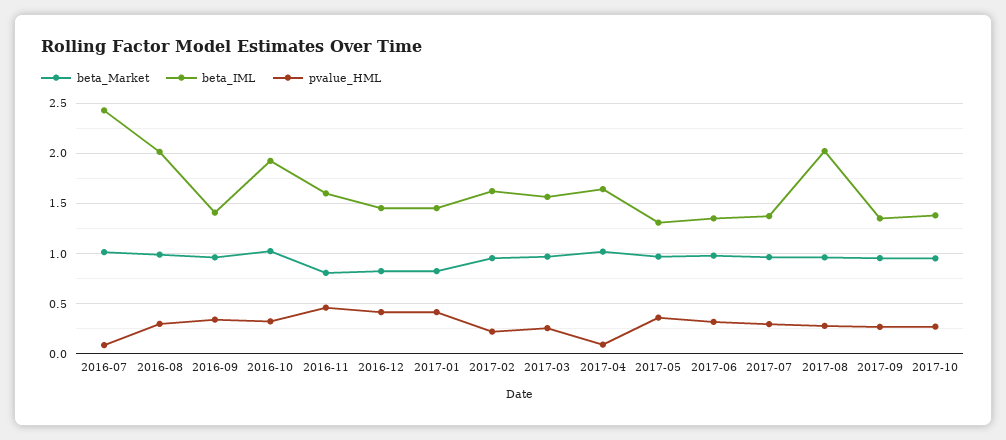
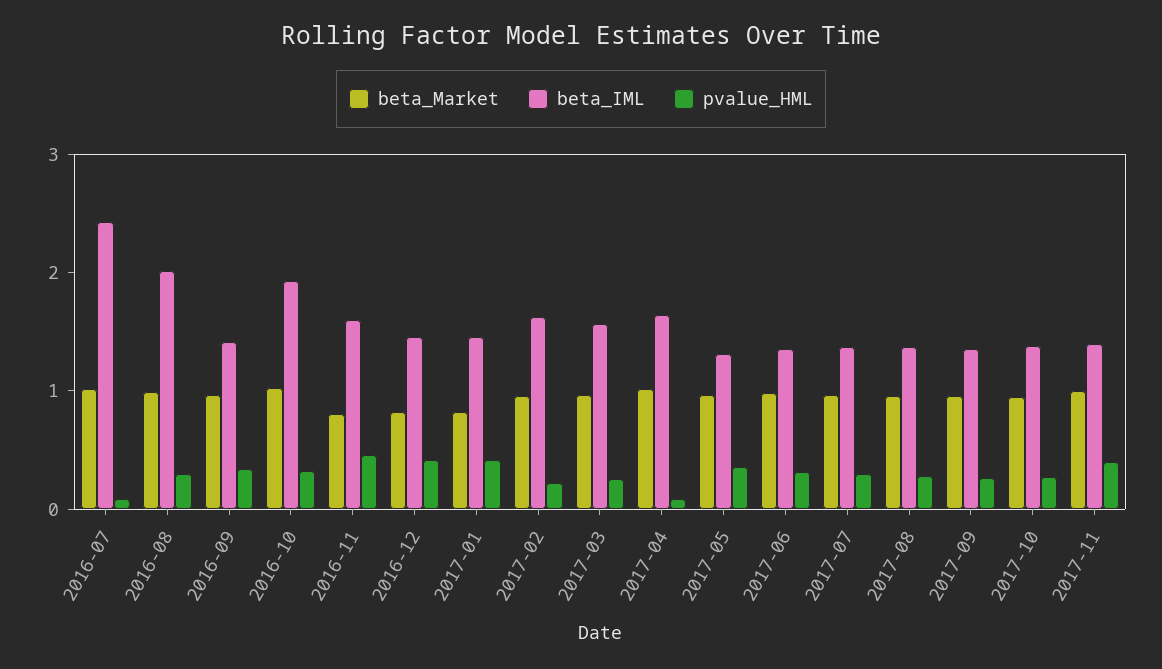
beta_IML, 2017-08: 2 -> 1.4
beta_Market, 2017-11: none -> 1
beta_IML, 2017-11: none -> 1.4
pvalue_HML, 2017-11: none -> 0.4

